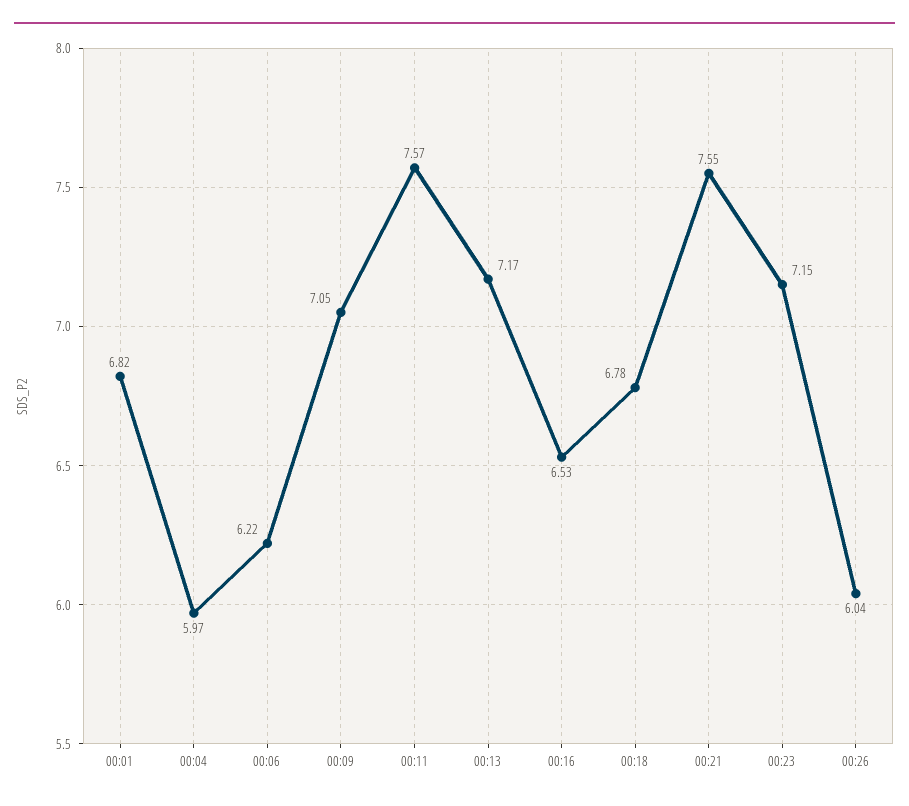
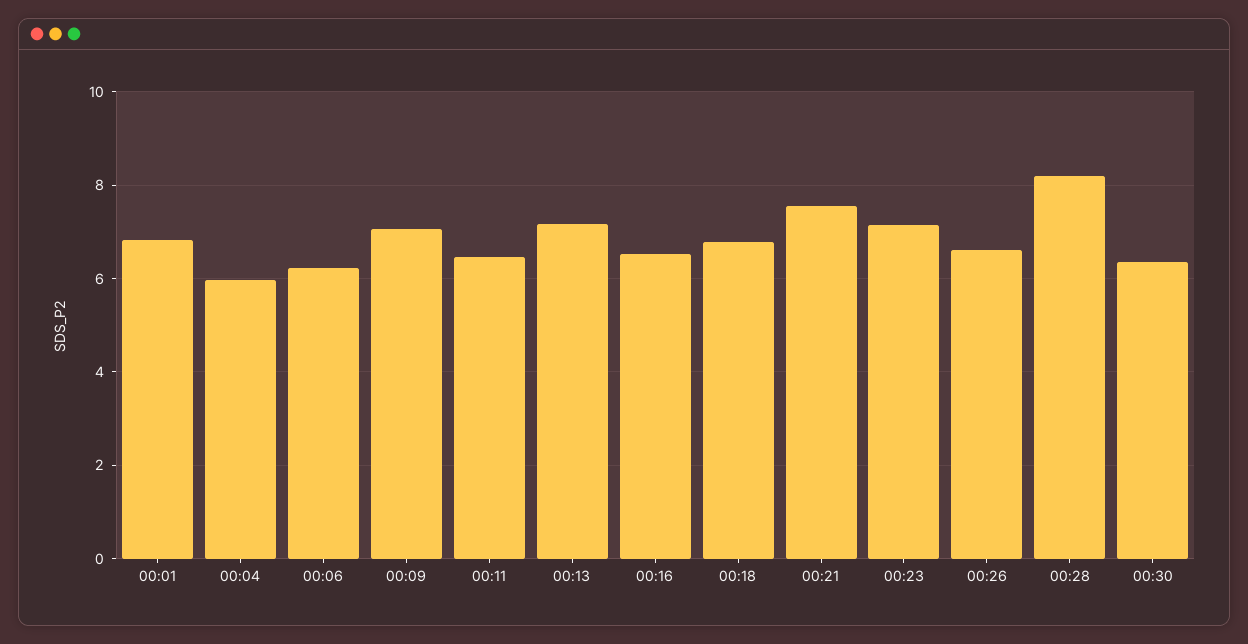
00:11: 7.57 -> 6.4
00:26: 6.04 -> 6.6
00:28: none -> 8.2
00:30: none -> 6.4

